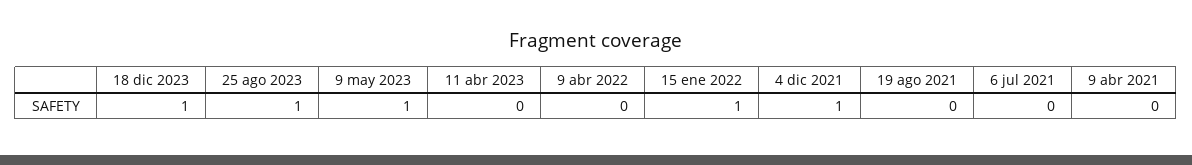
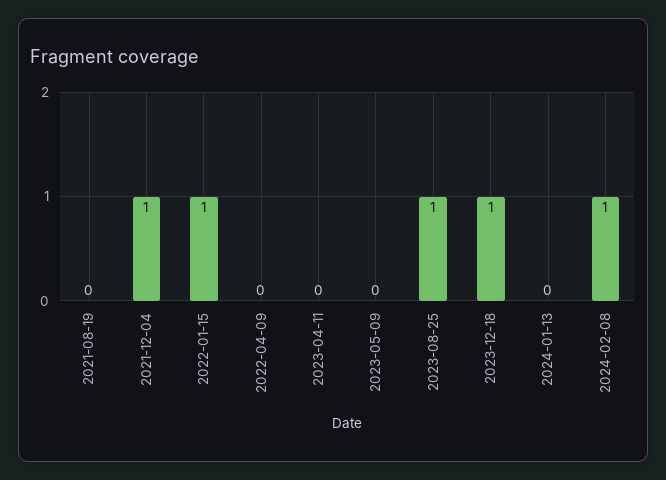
9 may 2023: 1 -> 0
6 jul 2021: 0 -> none
9 abr 2021: 0 -> none
2024-01-13: none -> 0
2024-02-08: none -> 1

